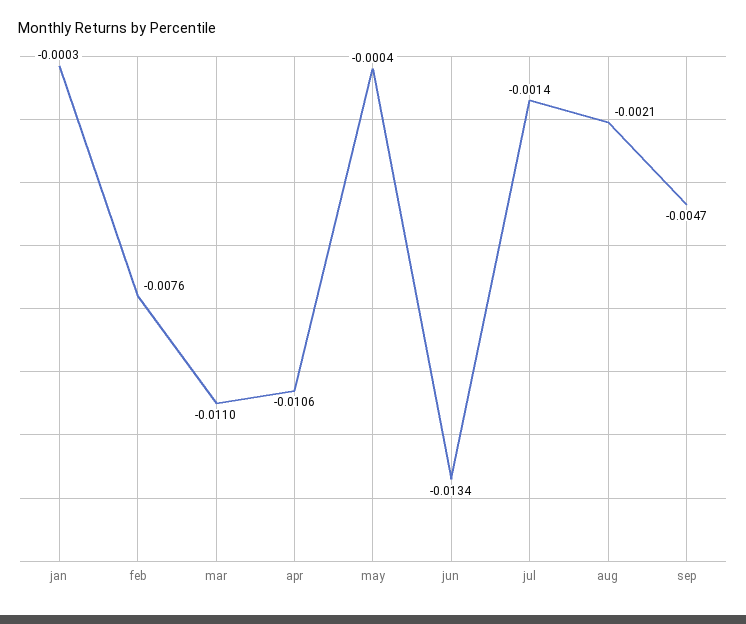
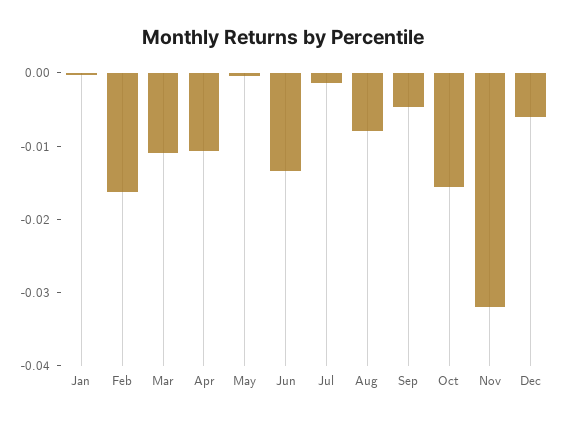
feb: -0.0076 -> -0.016
aug: -0.0021 -> -0.008
Oct: none -> -0.016
Nov: none -> -0.032
Dec: none -> -0.006

